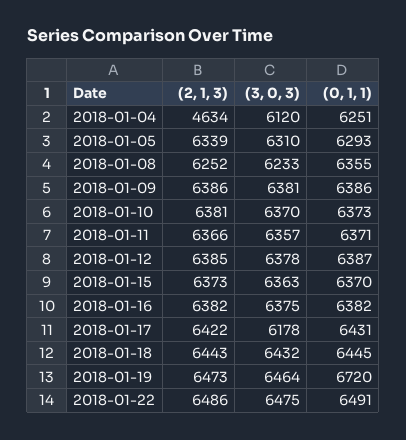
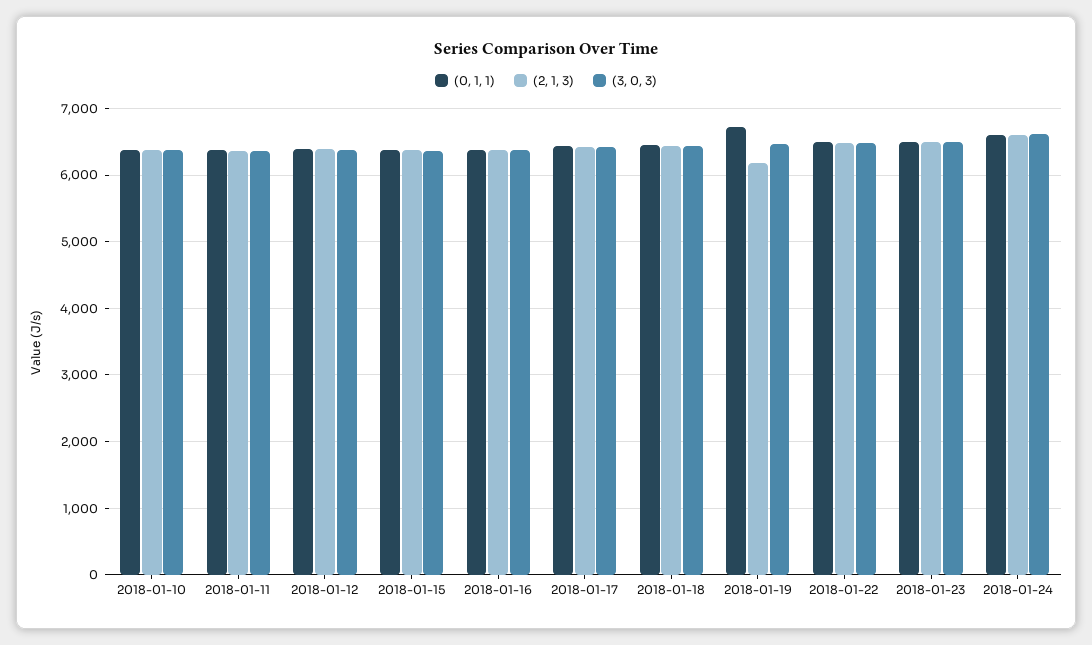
(2, 1, 3), 2018-01-04: 4634 -> none
(3, 0, 3), 2018-01-04: 6120 -> none
(0, 1, 1), 2018-01-04: 6251 -> none
(2, 1, 3), 2018-01-05: 6339 -> none
(3, 0, 3), 2018-01-05: 6310 -> none
(0, 1, 1), 2018-01-05: 6293 -> none
(2, 1, 3), 2018-01-08: 6252 -> none
(3, 0, 3), 2018-01-08: 6233 -> none
(0, 1, 1), 2018-01-08: 6355 -> none
(2, 1, 3), 2018-01-09: 6386 -> none
(3, 0, 3), 2018-01-09: 6381 -> none
(0, 1, 1), 2018-01-09: 6386 -> none
(3, 0, 3), 2018-01-17: 6178 -> 6400
(2, 1, 3), 2018-01-19: 6473 -> 6200
(0, 1, 1), 2018-01-23: none -> 6500
(2, 1, 3), 2018-01-23: none -> 6500
(3, 0, 3), 2018-01-23: none -> 6500
(0, 1, 1), 2018-01-24: none -> 6600
(2, 1, 3), 2018-01-24: none -> 6600
(3, 0, 3), 2018-01-24: none -> 6600

